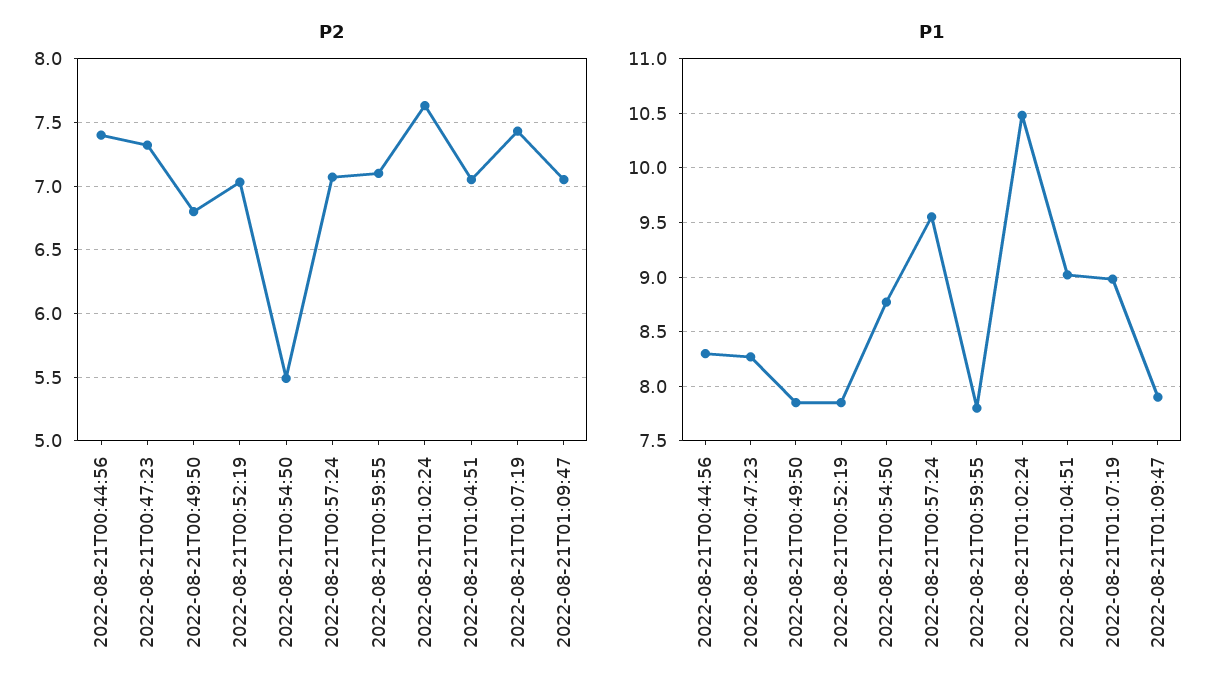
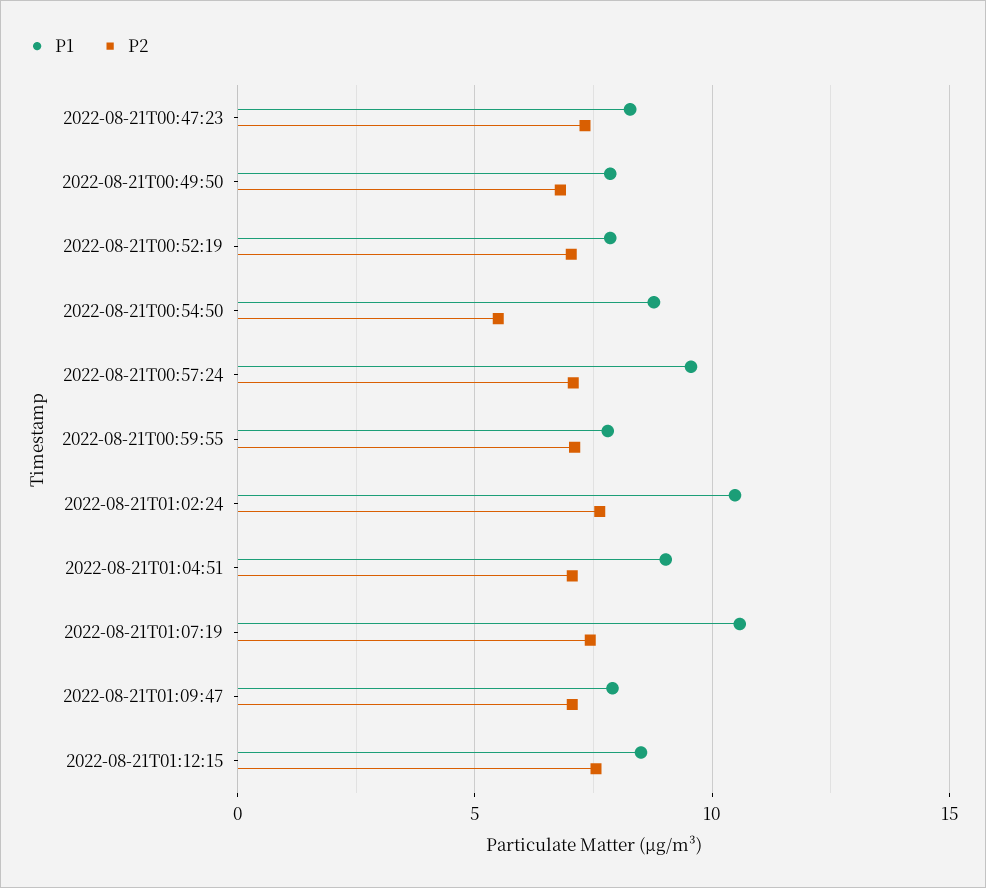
P2, 2022-08-21T00:44:56: 7.4 -> none
P1, 2022-08-21T00:44:56: 8.3 -> none
P1, 2022-08-21T01:07:19: 9 -> 10.5
P1, 2022-08-21T01:12:15: none -> 8.5
P2, 2022-08-21T01:12:15: none -> 7.5

